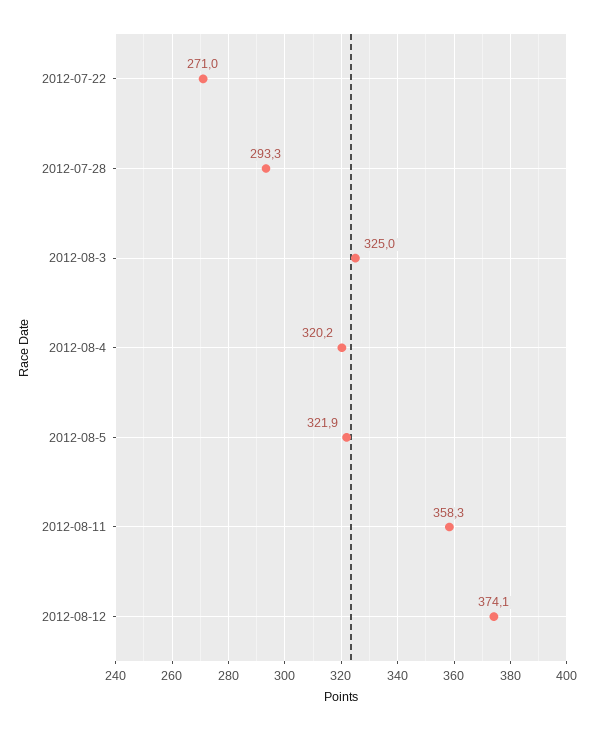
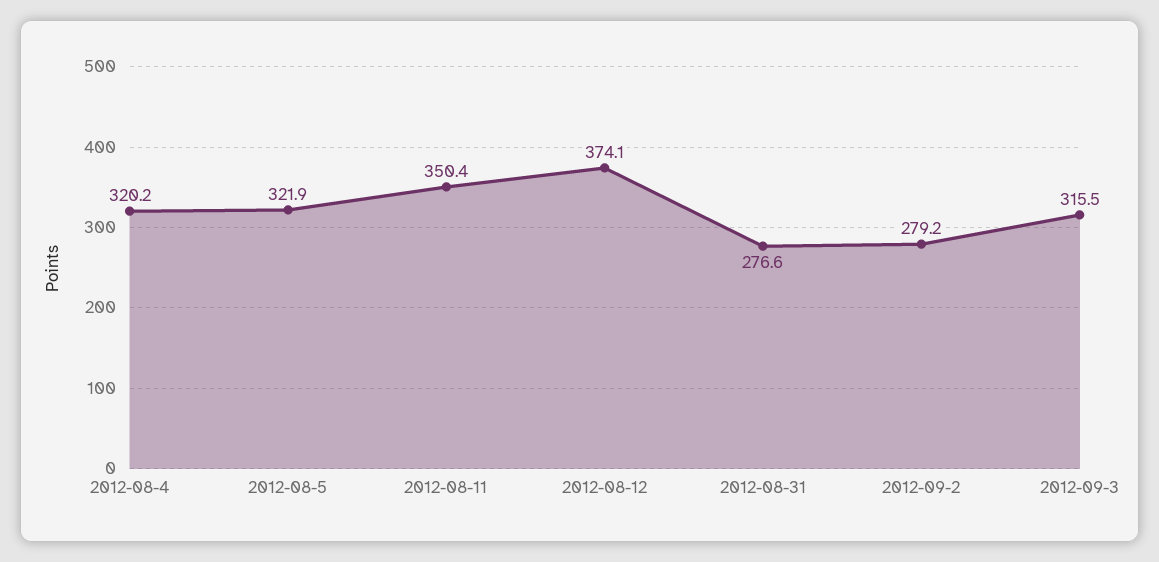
2012-07-22: 271 -> none
2012-07-28: 293.3 -> none
2012-08-3: 325 -> none
2012-08-11: 358.3 -> 350.4
2012-08-31: none -> 276.6
2012-09-2: none -> 279.2
2012-09-3: none -> 315.5

